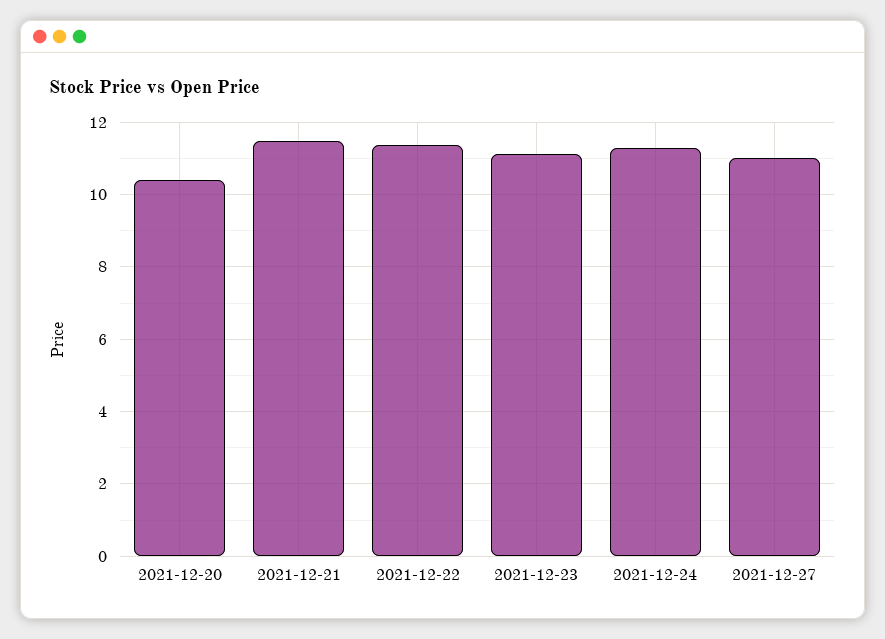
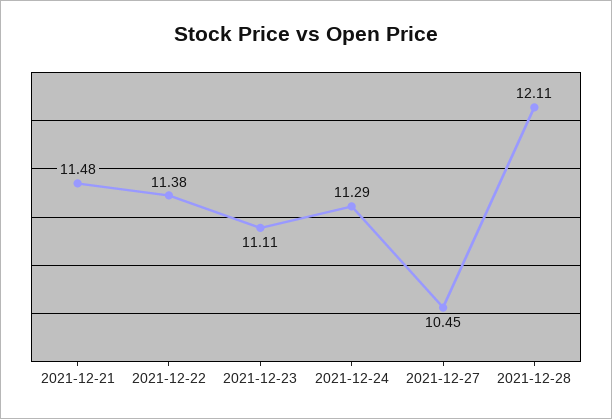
2021-12-20: 10.4 -> none
2021-12-27: 11 -> 10.45
2021-12-28: none -> 12.11

